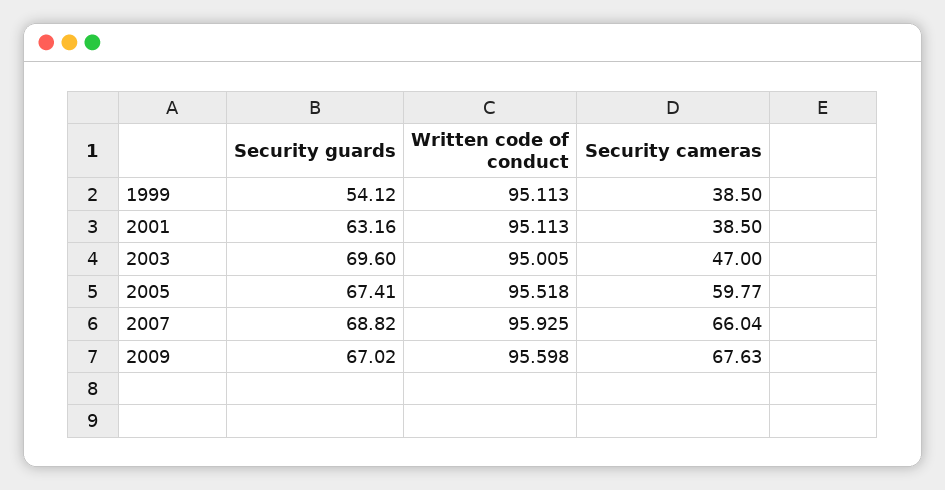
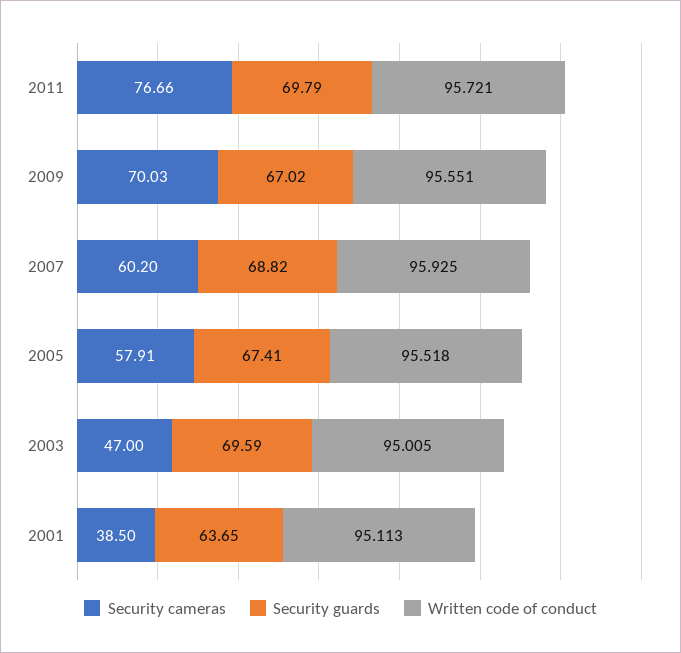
Security guards, 1999: 54.12 -> none
Written code of conduct, 1999: 95.113 -> none
Security cameras, 1999: 38.5 -> none
Security guards, 2001: 63.16 -> 63.65
Security guards, 2003: 69.6 -> 69.59
Security cameras, 2005: 59.77 -> 57.91
Security cameras, 2007: 66.04 -> 60.2
Written code of conduct, 2009: 95.598 -> 95.551
Security cameras, 2009: 67.63 -> 70.03
Security cameras, 2011: none -> 76.66
Security guards, 2011: none -> 69.79
Written code of conduct, 2011: none -> 95.721

